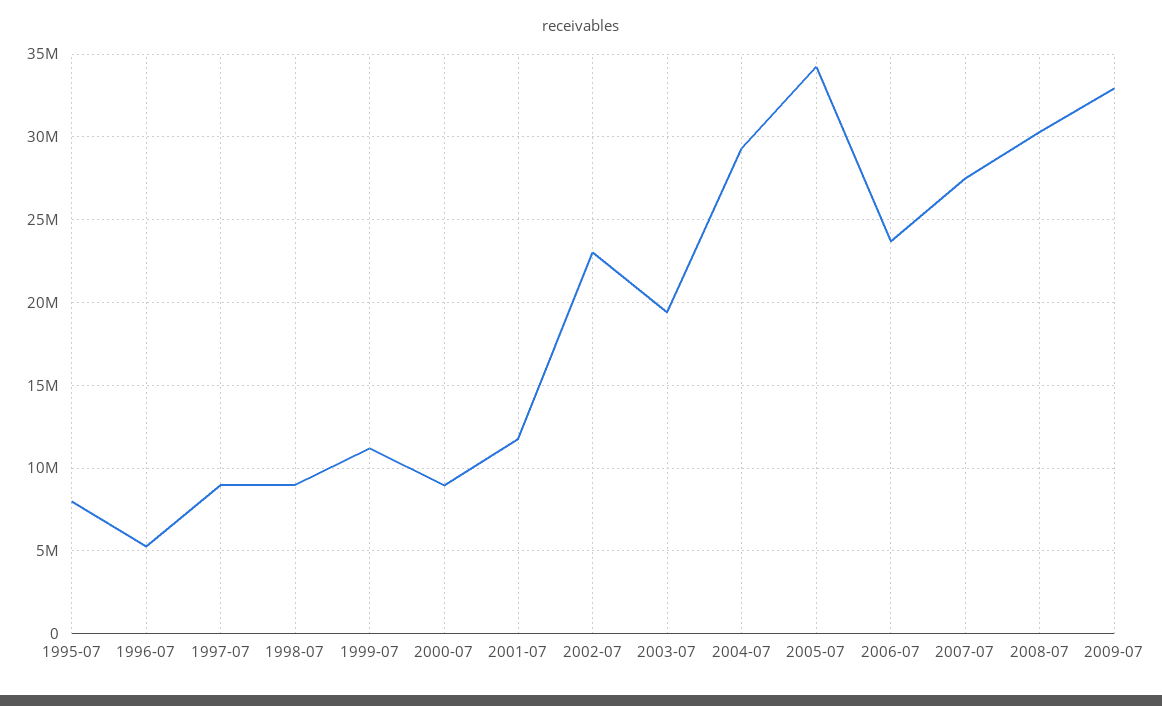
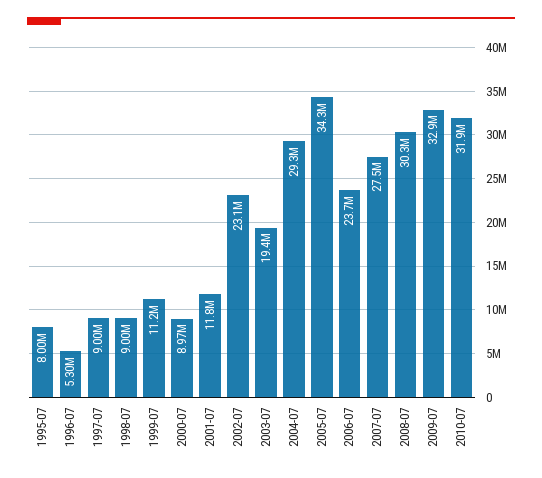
2010-07: none -> 31900000

